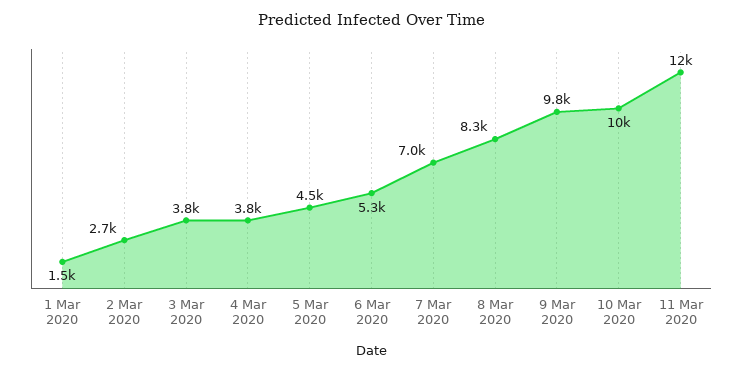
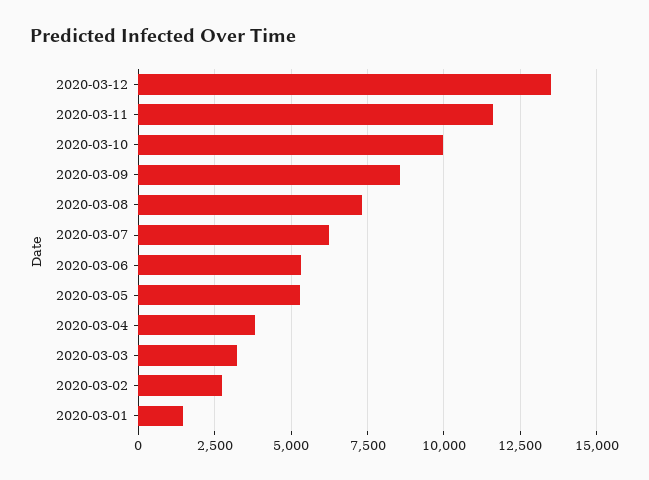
3 Mar 2020: 3800 -> 3250
5 Mar 2020: 4500 -> 5250
7 Mar 2020: 7000 -> 6250
8 Mar 2020: 8300 -> 7250
9 Mar 2020: 9800 -> 8500
2020-03-12: none -> 13500

